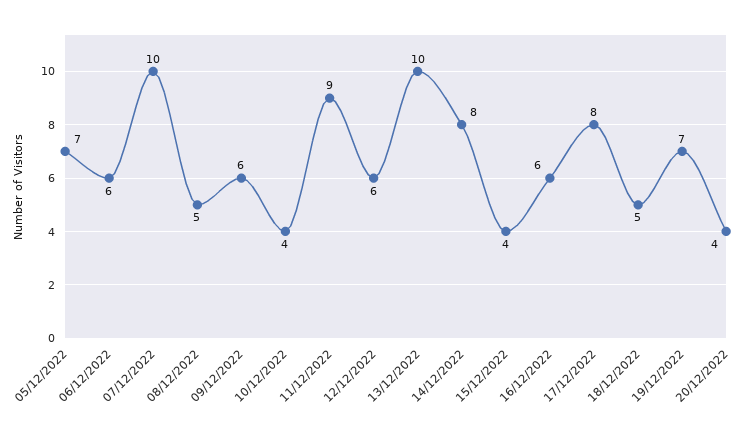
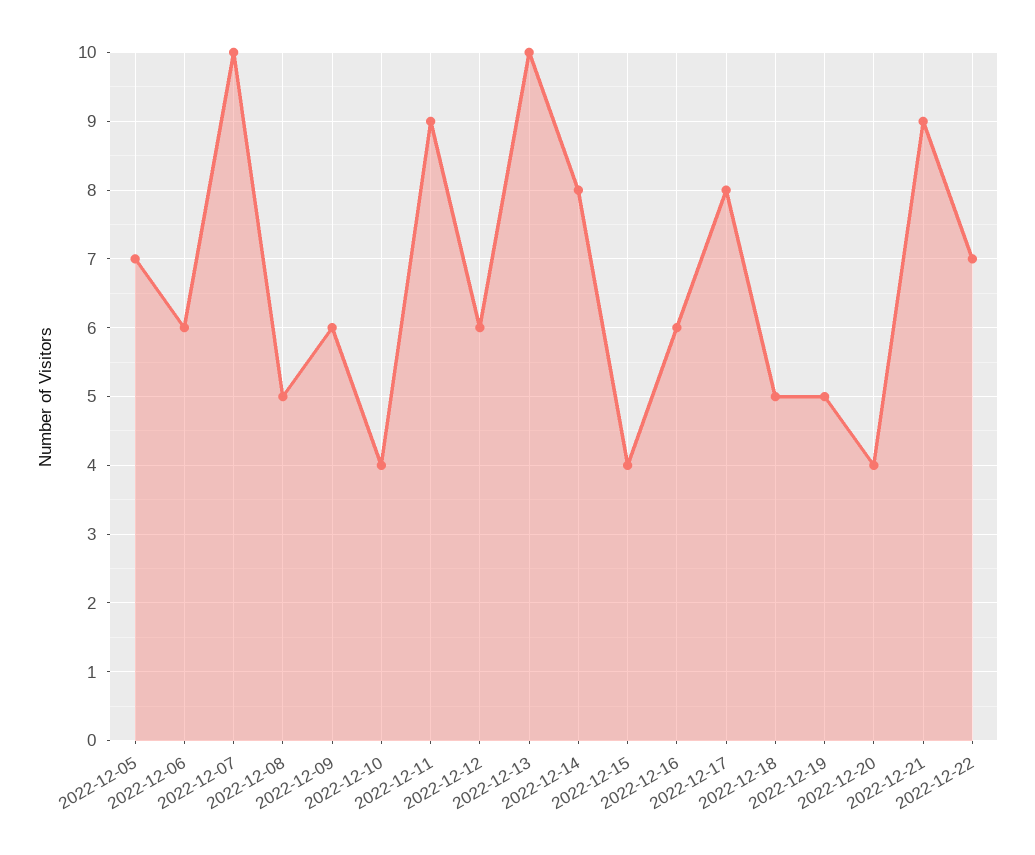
19/12/2022: 7 -> 5
2022-12-21: none -> 9
2022-12-22: none -> 7

